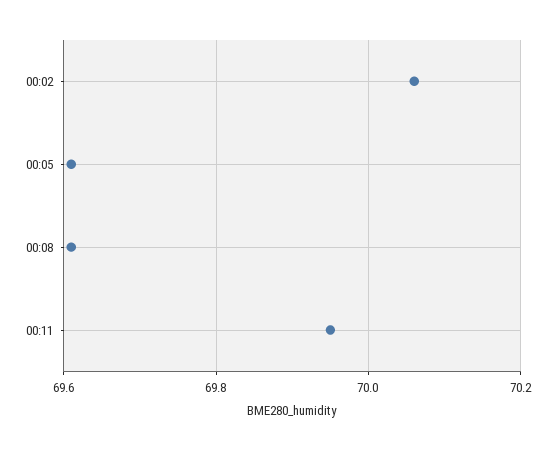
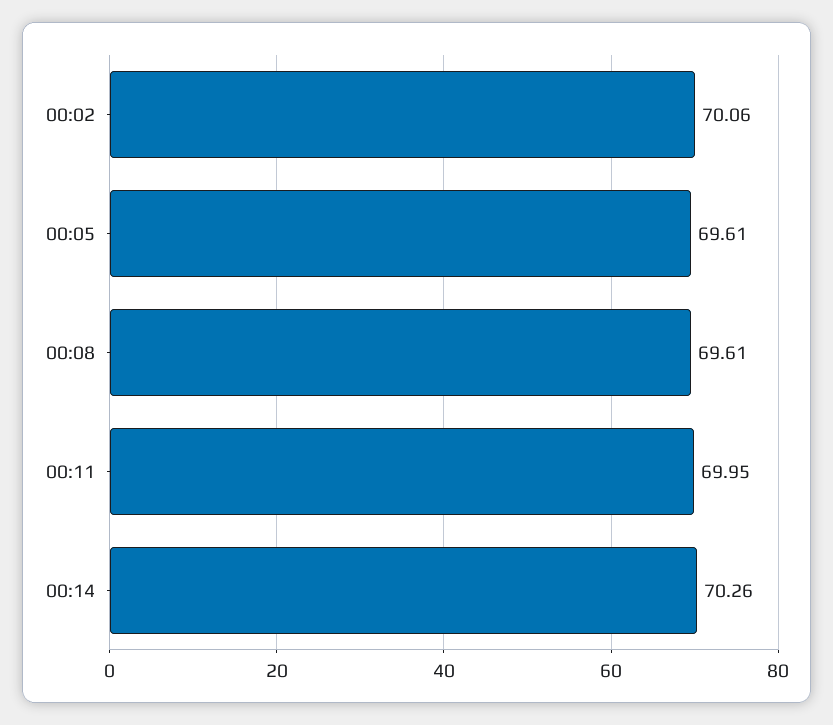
00:14: none -> 70.26

